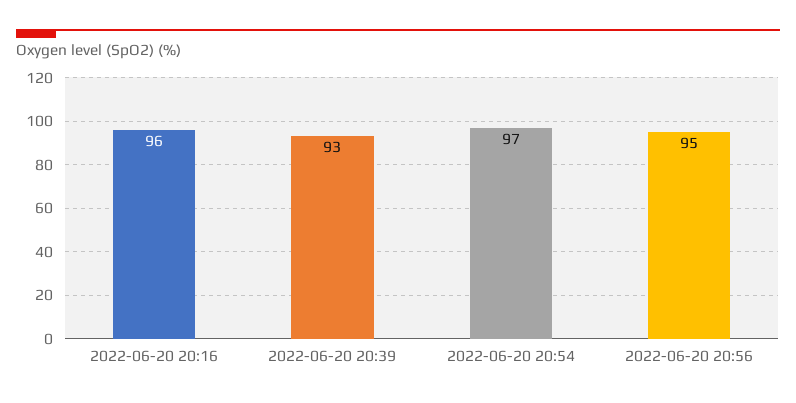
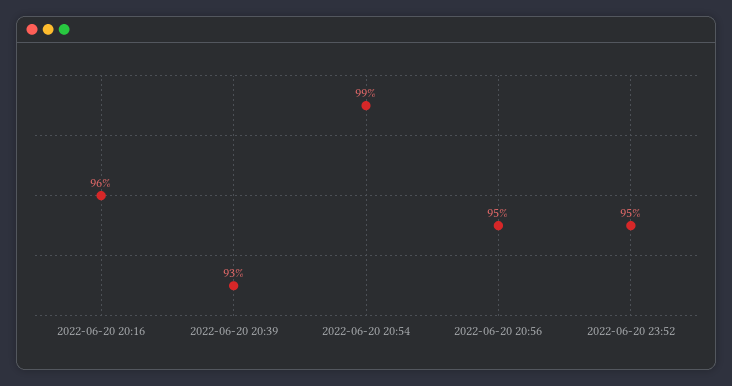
2022-06-20 20:54: 97 -> 99
2022-06-20 23:52: none -> 95

